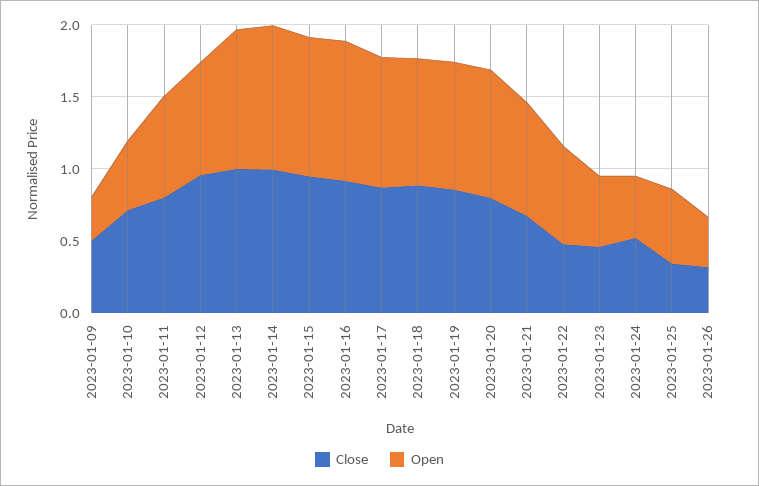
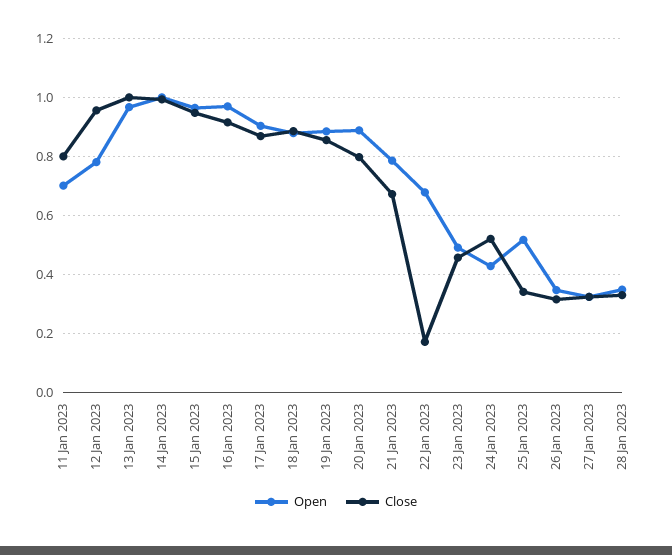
Close, 2023-01-09: 0.5 -> none
Open, 2023-01-09: 0.3 -> none
Close, 2023-01-10: 0.7 -> none
Open, 2023-01-10: 0.5 -> none
Close, 2023-01-22: 0.5 -> 0.175
Open, 27 Jan 2023: none -> 0.325
Close, 27 Jan 2023: none -> 0.325
Open, 28 Jan 2023: none -> 0.35
Close, 28 Jan 2023: none -> 0.325

